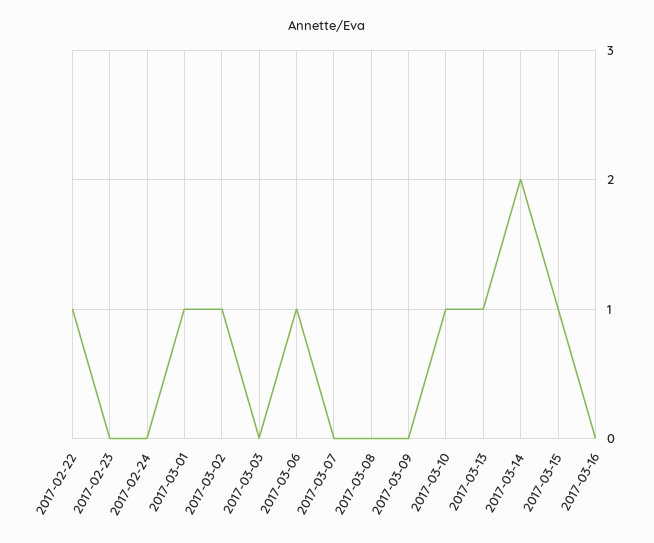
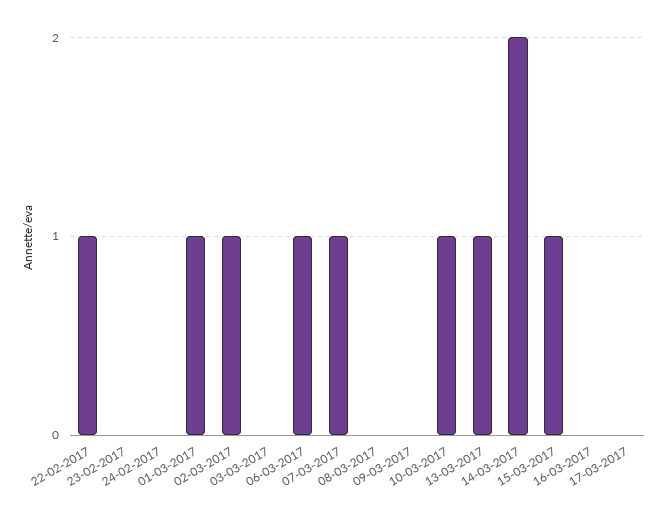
2017-03-07: 0 -> 1
17-03-2017: none -> 0

